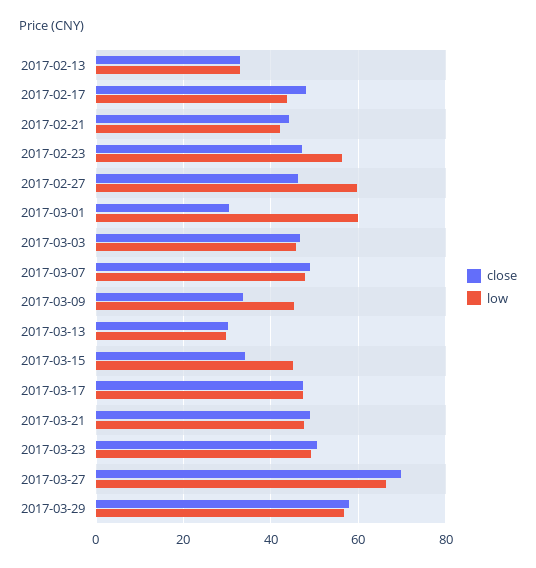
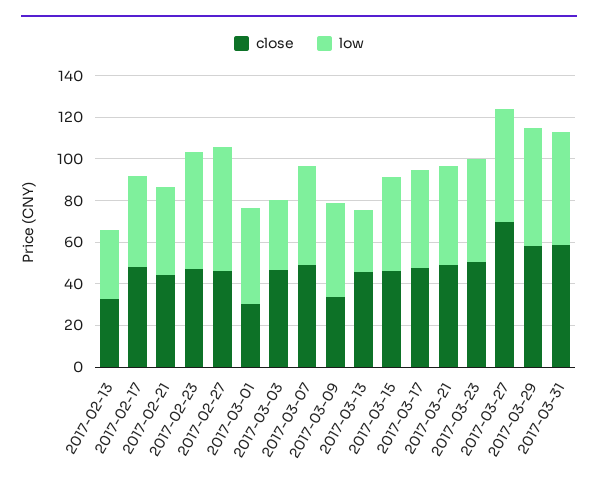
low, 2017-03-01: 60 -> 45
low, 2017-03-03: 46 -> 35
close, 2017-03-13: 30 -> 45
close, 2017-03-15: 34 -> 45
low, 2017-03-27: 66 -> 55
close, 2017-03-31: none -> 60
low, 2017-03-31: none -> 55

